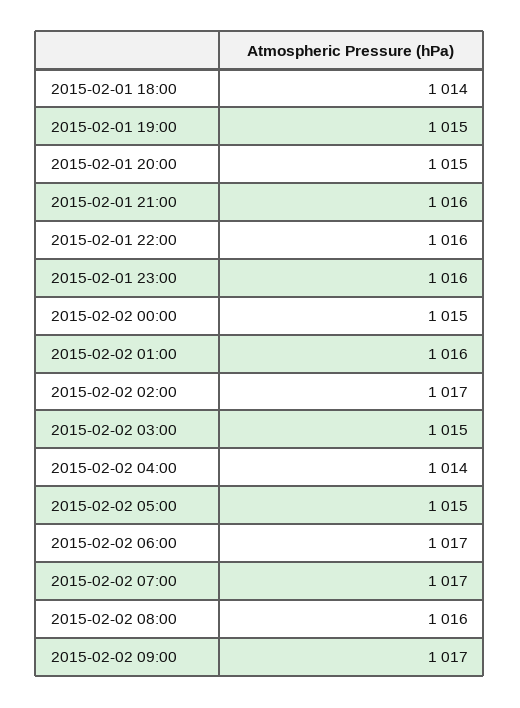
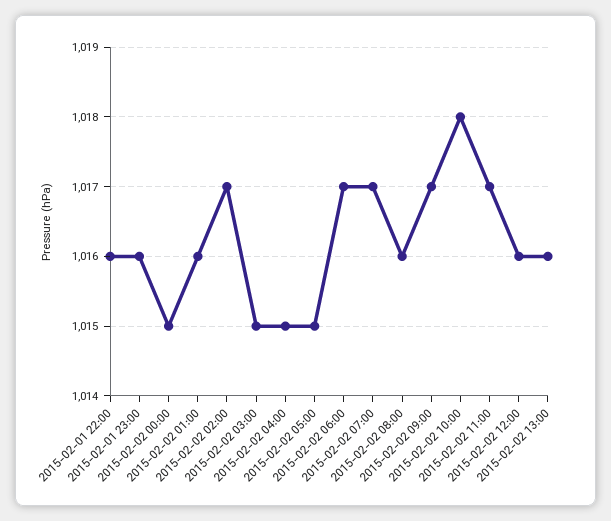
2015-02-01 18:00: 1014 -> none
2015-02-01 19:00: 1015 -> none
2015-02-01 20:00: 1015 -> none
2015-02-01 21:00: 1016 -> none
2015-02-02 04:00: 1014 -> 1015
2015-02-02 10:00: none -> 1018
2015-02-02 11:00: none -> 1017
2015-02-02 12:00: none -> 1016
2015-02-02 13:00: none -> 1016

